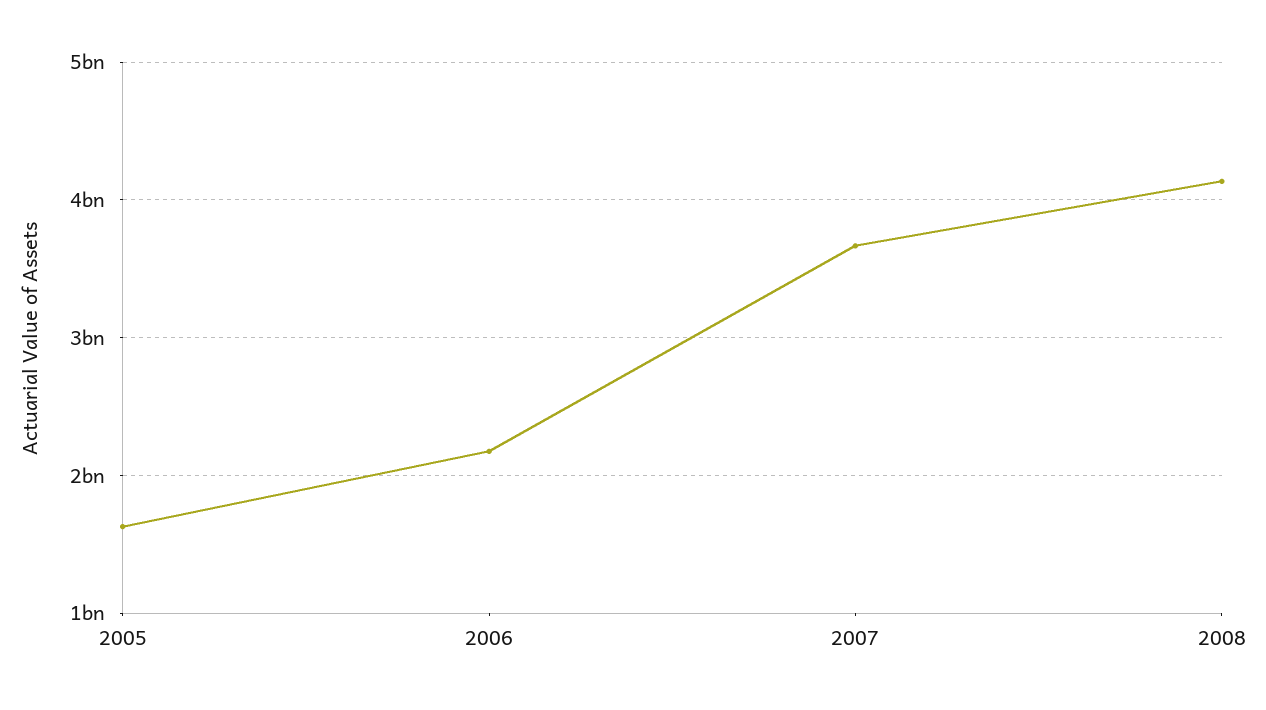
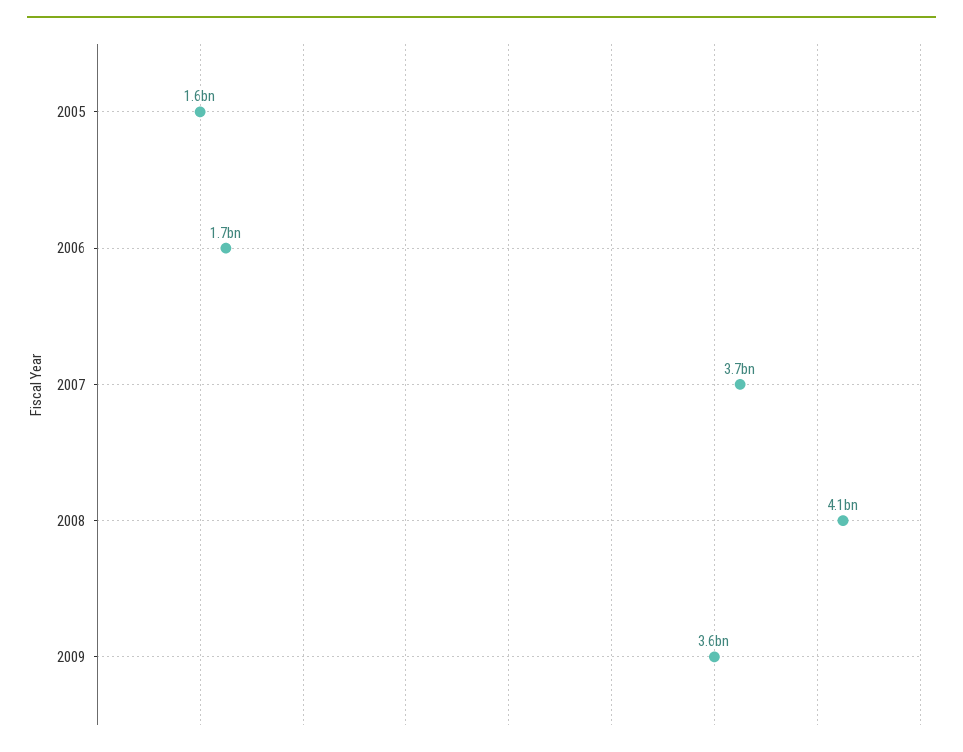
2006: 2200000000 -> 1700000000
2009: none -> 3600000000

